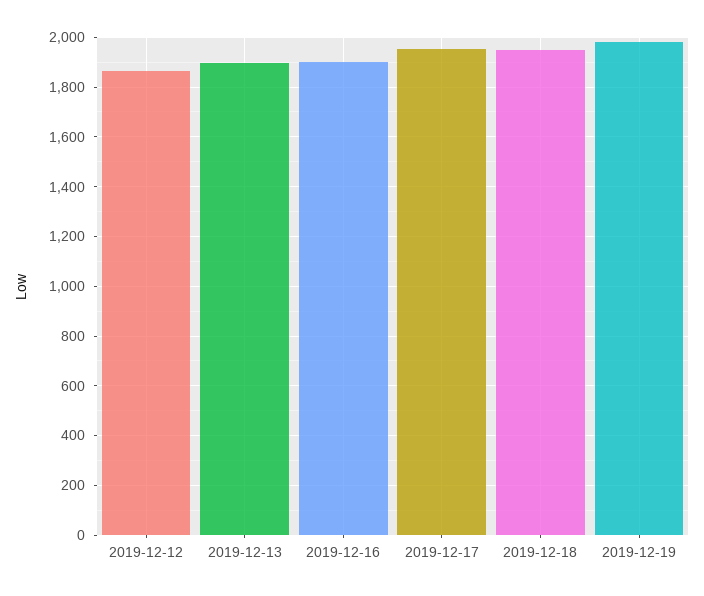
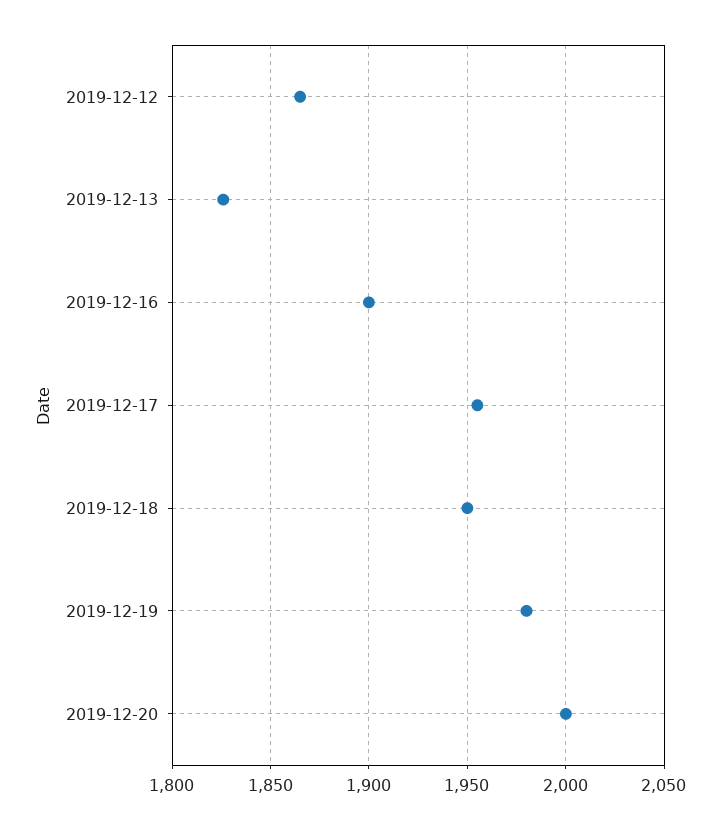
2019-12-13: 1900 -> 1825
2019-12-20: none -> 2000

